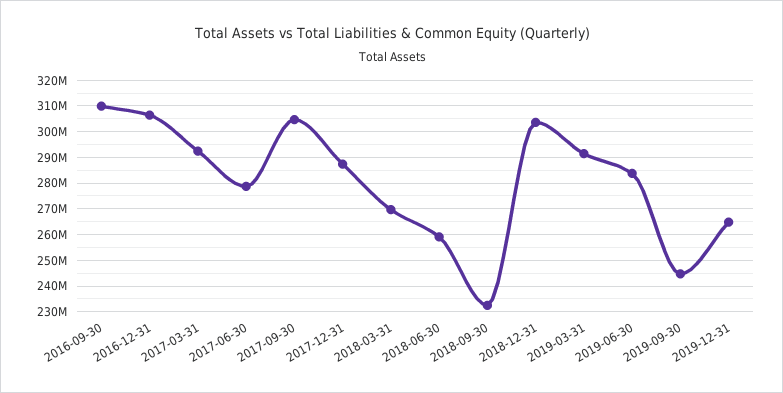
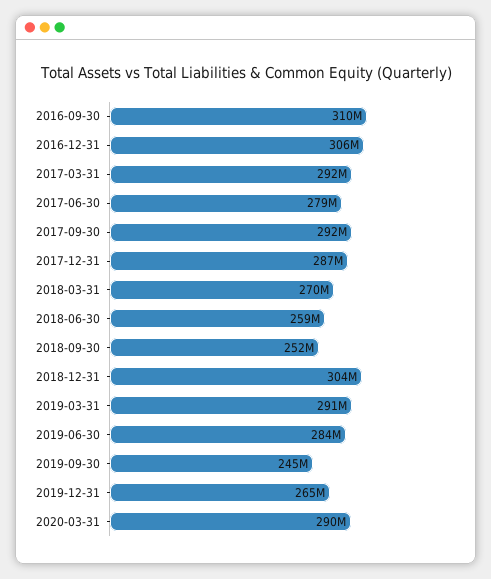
2017-09-30: 305000000 -> 292000000
2018-09-30: 232500000 -> 252000000
2020-03-31: none -> 290000000

